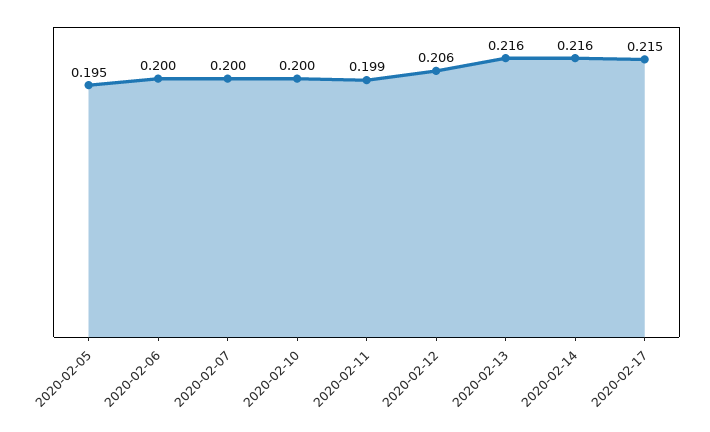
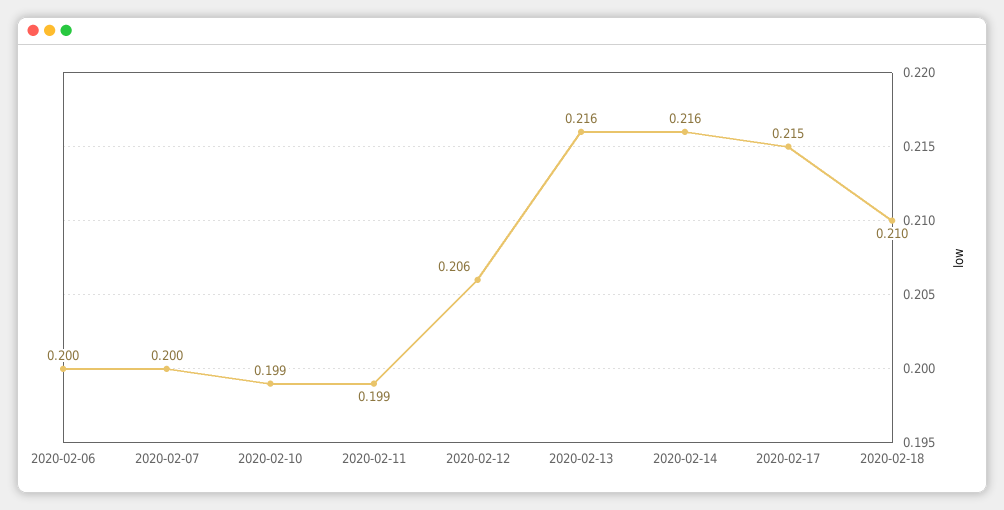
2020-02-05: 0.195 -> none
2020-02-10: 0.2 -> 0.199
2020-02-18: none -> 0.21

